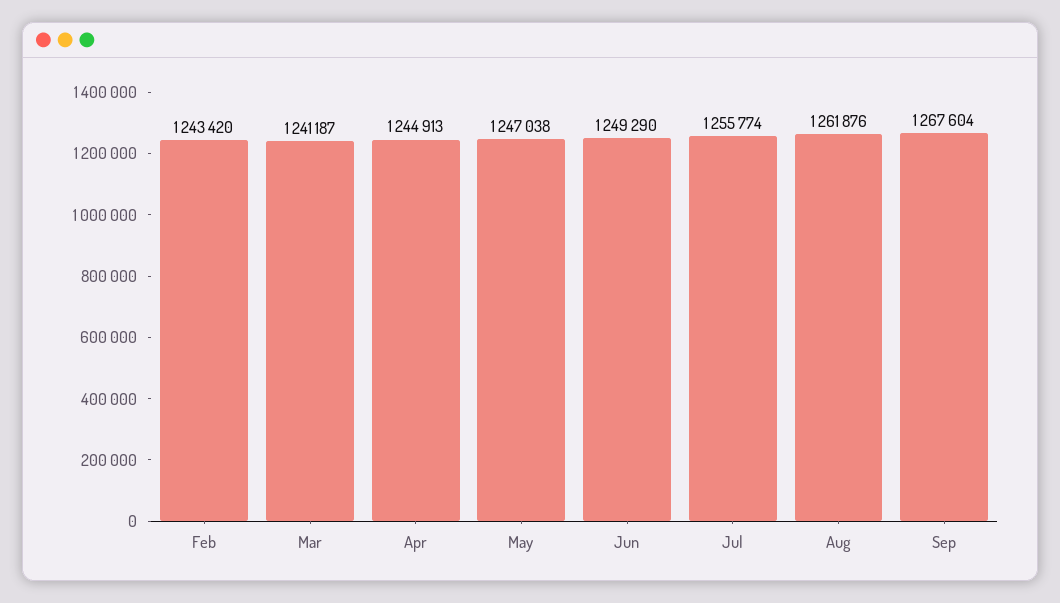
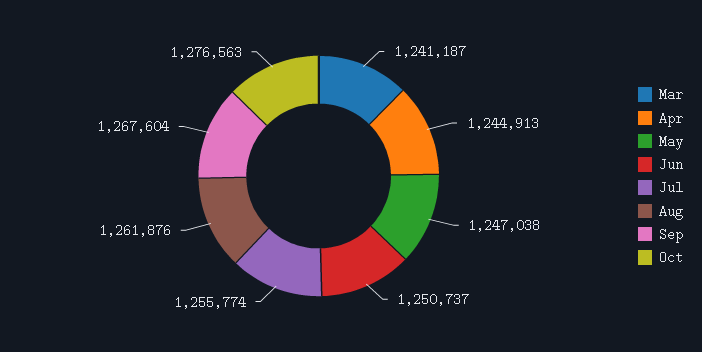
Feb: 1243420 -> none
Jun: 1249290 -> 1250737
Oct: none -> 1276563

